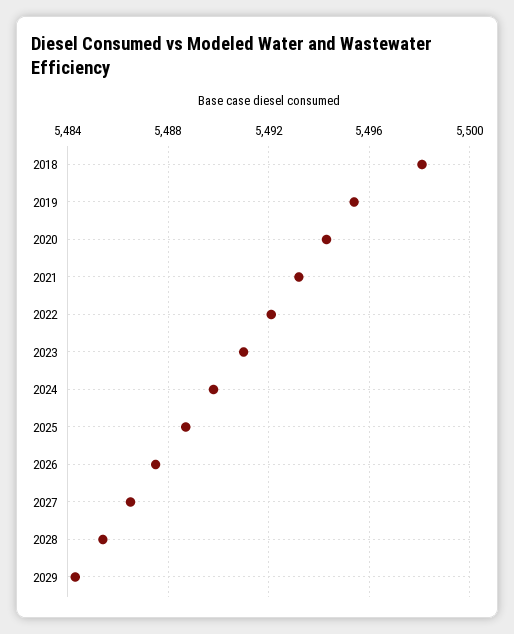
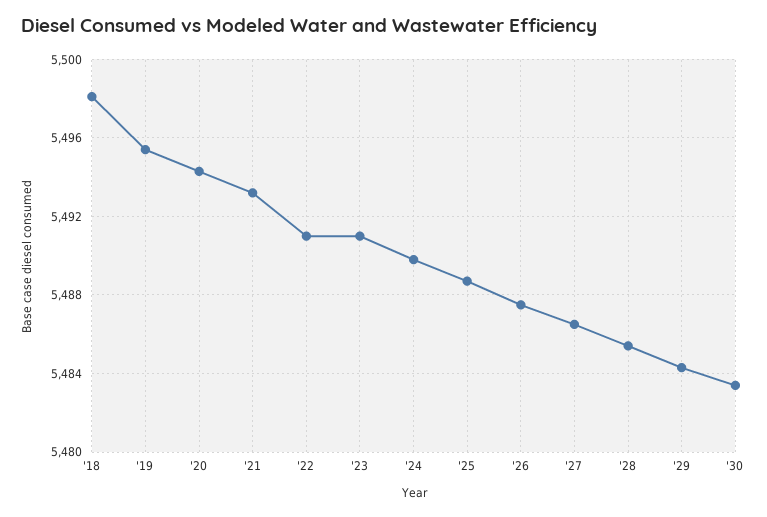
2022: 5492 -> 5491
'30: none -> 5483.5

